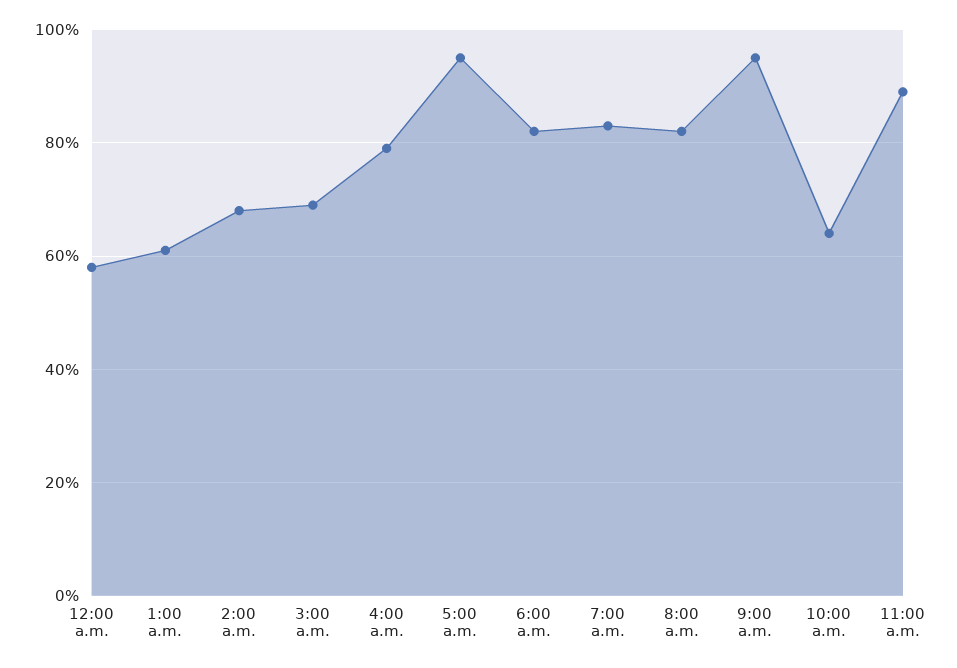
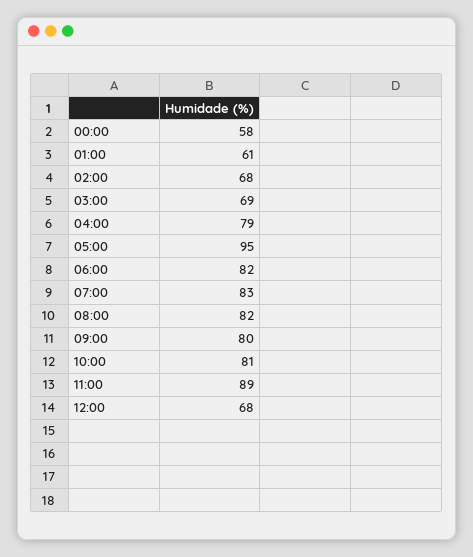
9:00 a.m.: 95 -> 80
10:00 a.m.: 65 -> 81
12:00: none -> 68

